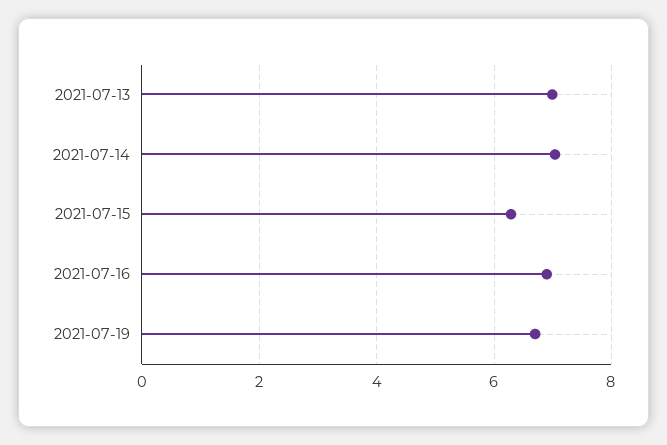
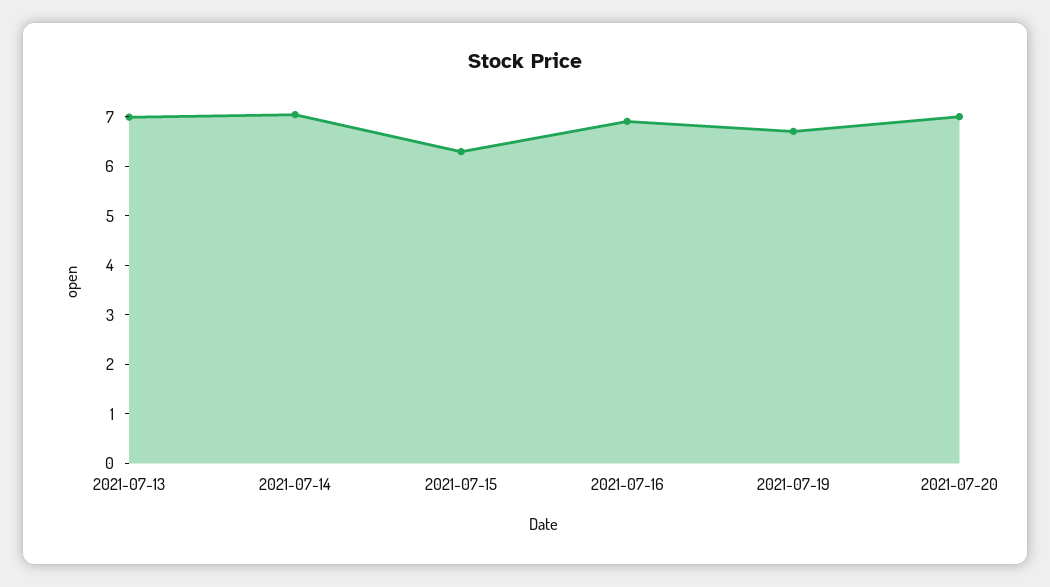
2021-07-20: none -> 7

